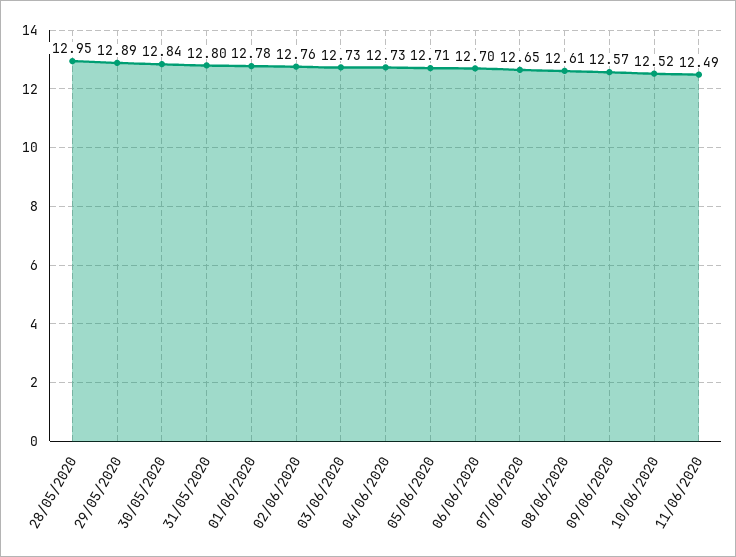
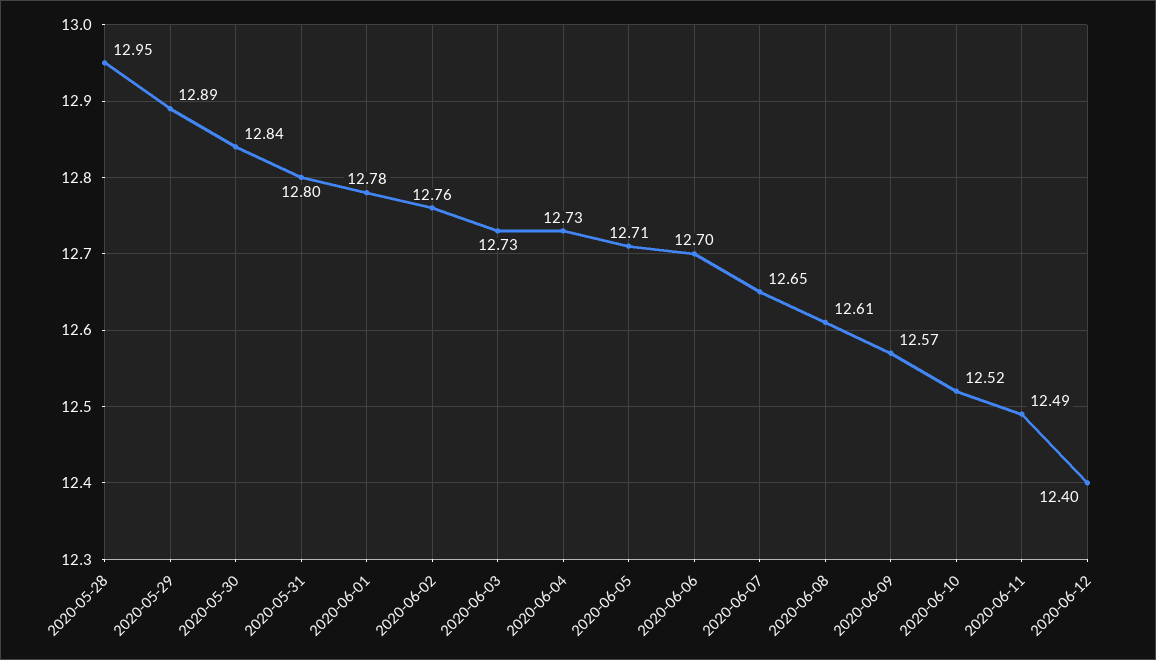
2020-06-12: none -> 12.4

